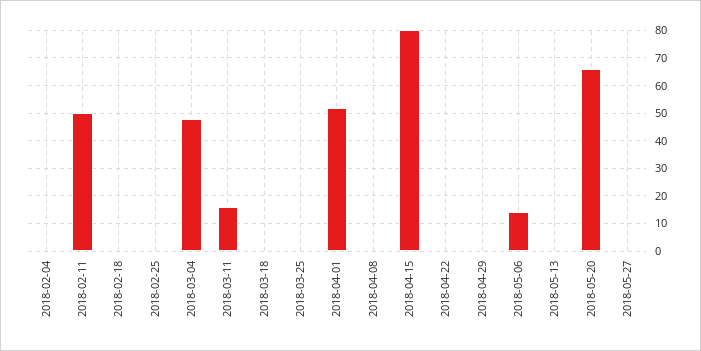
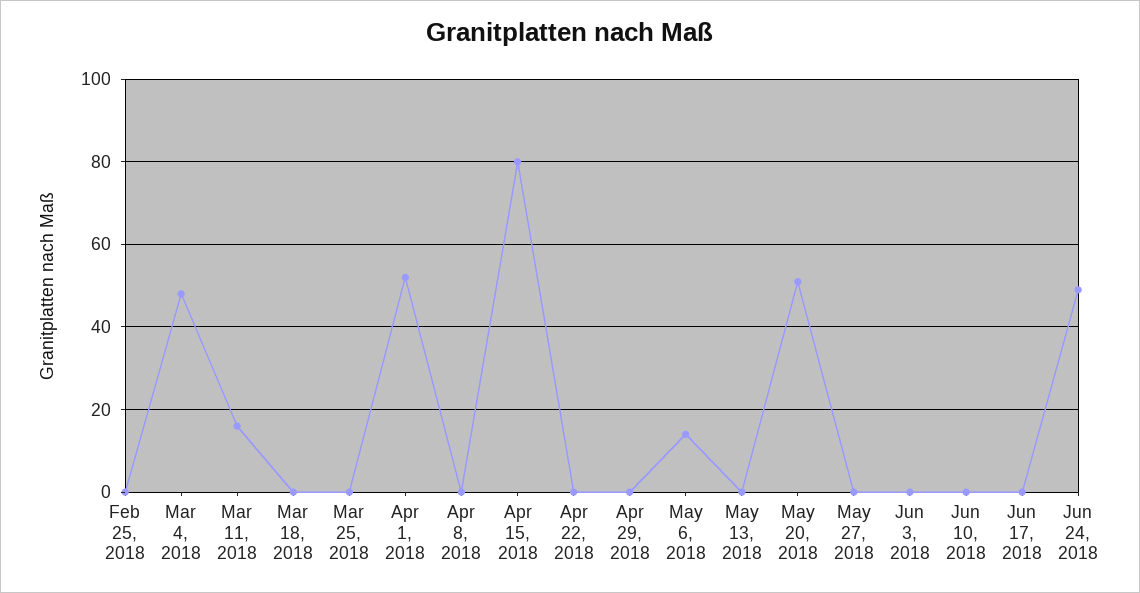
2018-02-04: 0 -> none
2018-02-11: 50 -> none
2018-02-18: 0 -> none
2018-05-20: 65 -> 50
Jun 3, 2018: none -> 0
Jun 10, 2018: none -> 0
Jun 17, 2018: none -> 0
Jun 24, 2018: none -> 50

